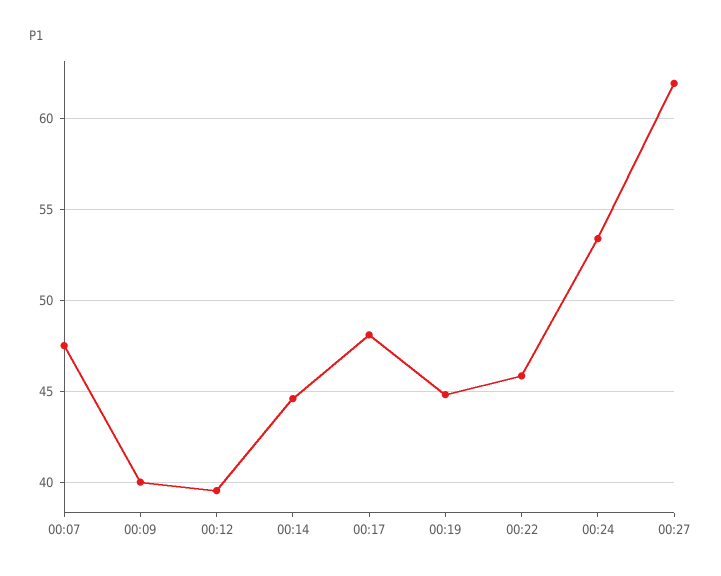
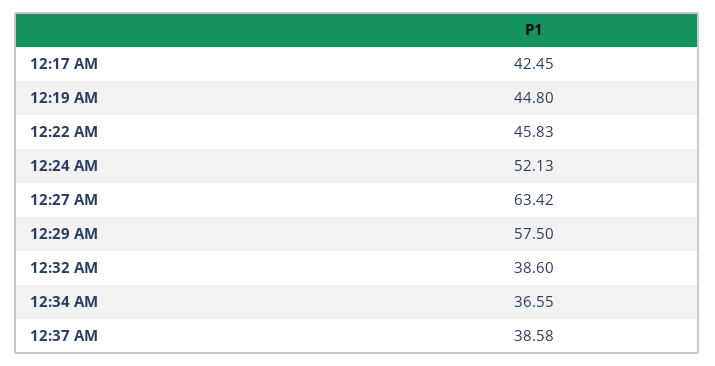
00:07: 47.5 -> none
00:09: 40 -> none
00:12: 39.5 -> none
00:14: 44.5 -> none
00:17: 48 -> 42.45
00:24: 53.5 -> 52.13
00:27: 62 -> 63.42
12:29 AM: none -> 57.5
12:32 AM: none -> 38.6
12:34 AM: none -> 36.55
12:37 AM: none -> 38.58

